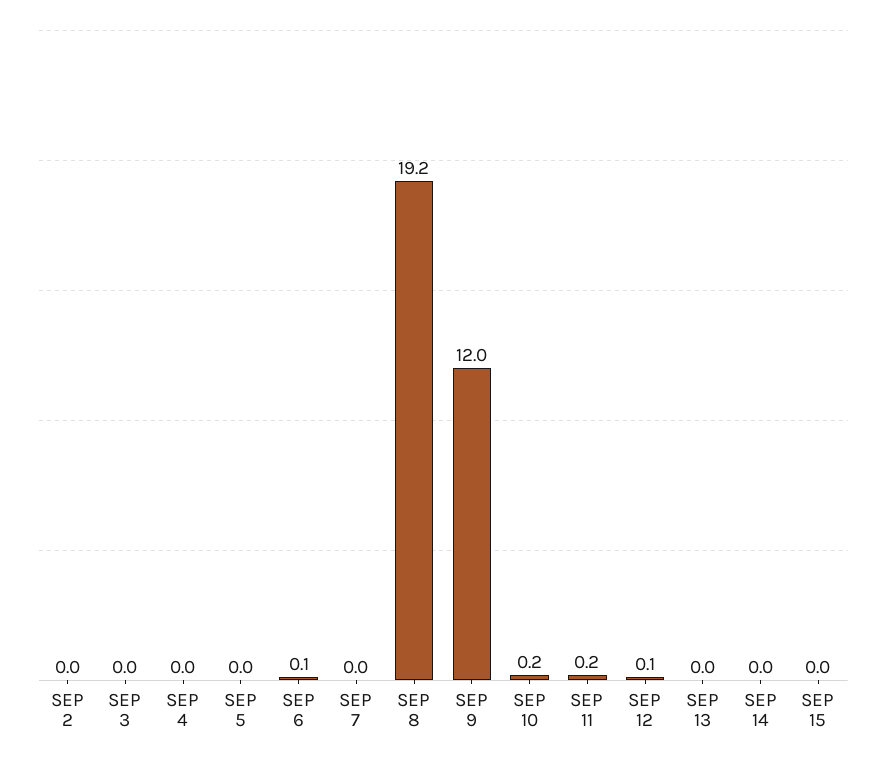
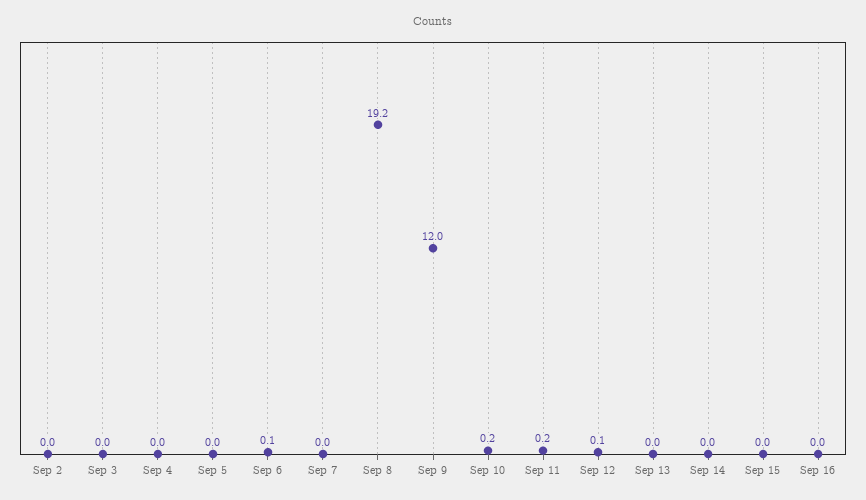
Sep 16: none -> 0

